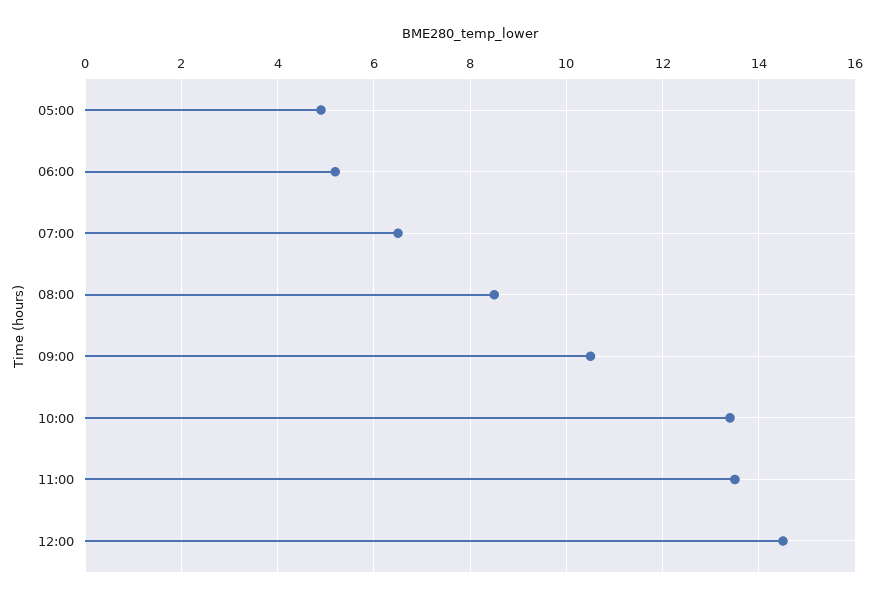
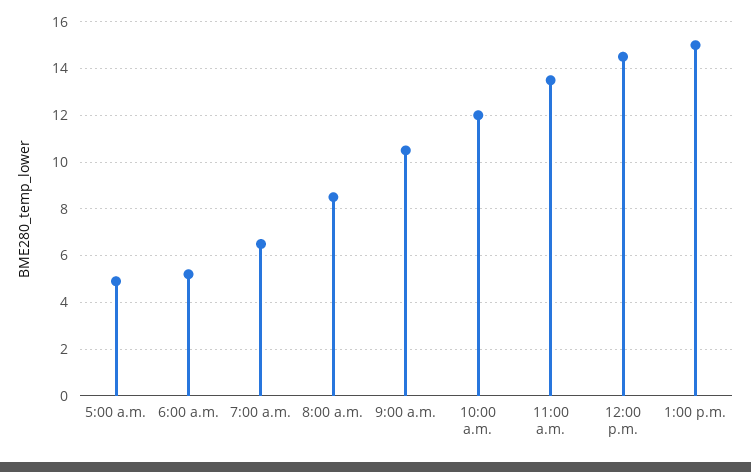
10:00: 13.5 -> 12
1:00 p.m.: none -> 15

